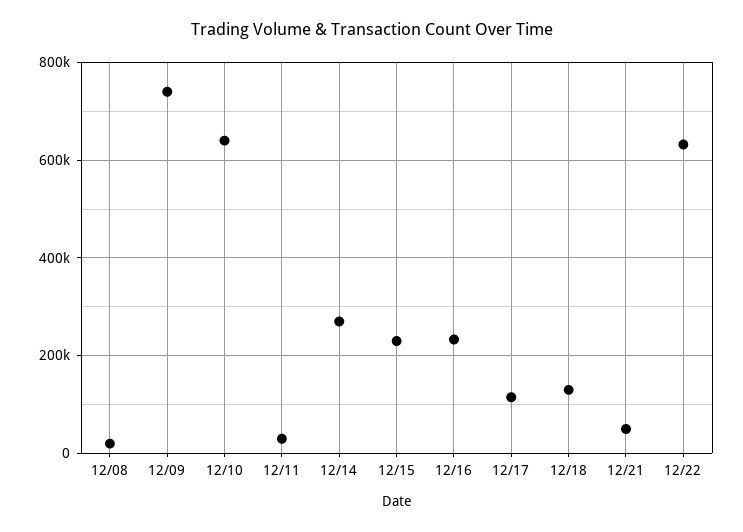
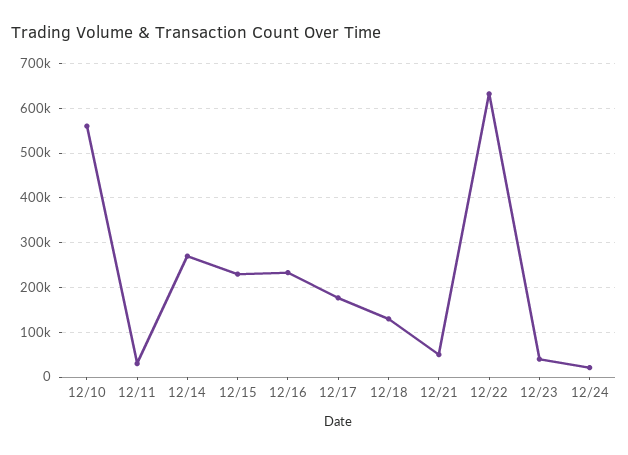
12/08: 20000 -> none
12/09: 740000 -> none
12/10: 640000 -> 560000
12/17: 120000 -> 180000
12/23: none -> 40000
12/24: none -> 20000

